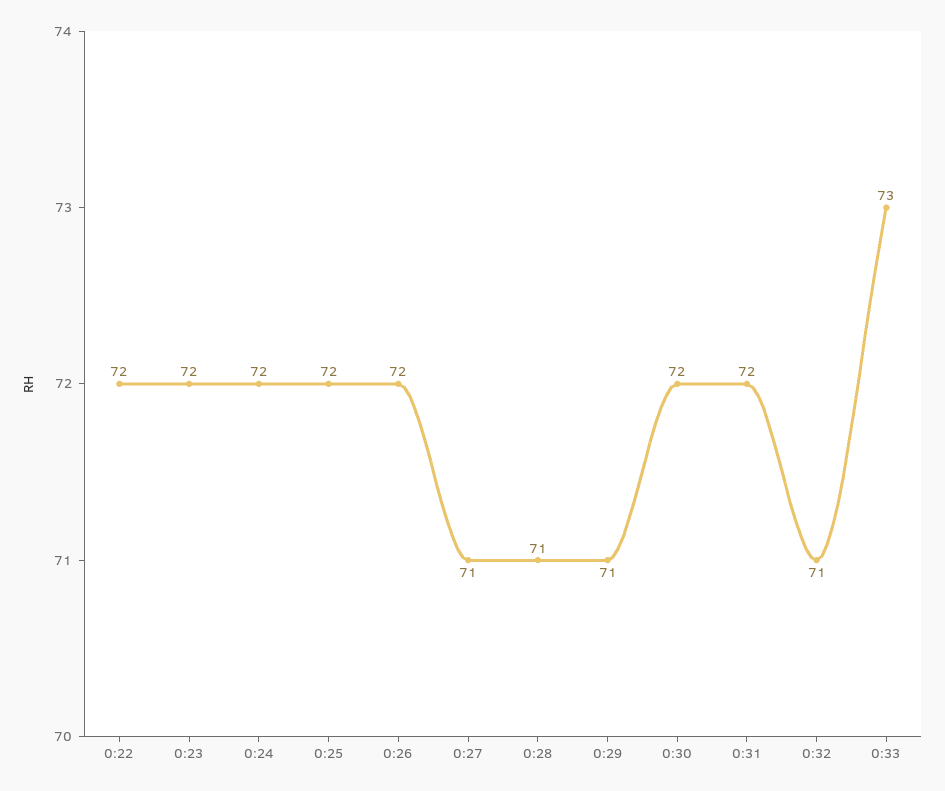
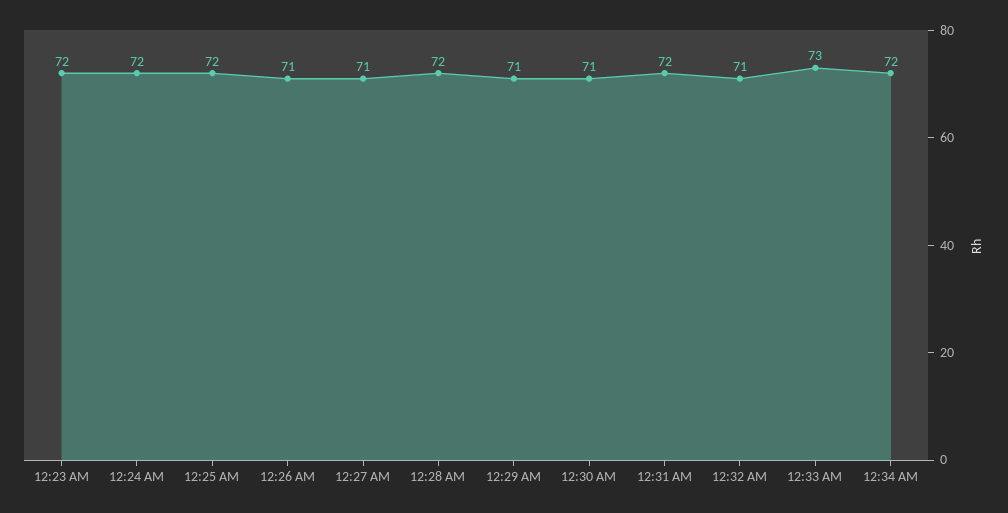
0:22: 72 -> none
0:26: 72 -> 71
0:28: 71 -> 72
0:30: 72 -> 71
12:34 AM: none -> 72

